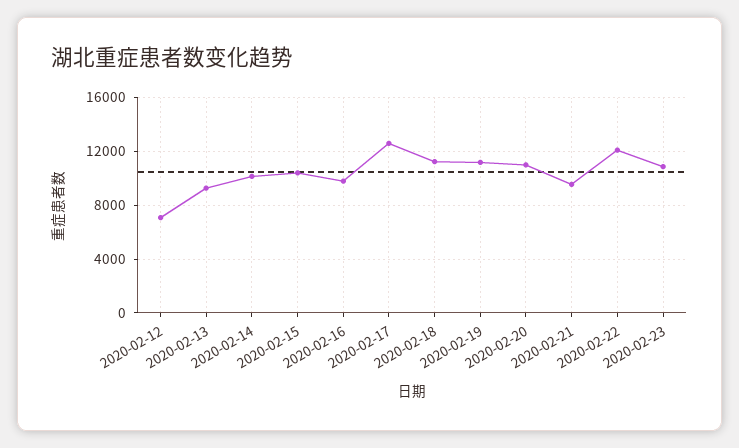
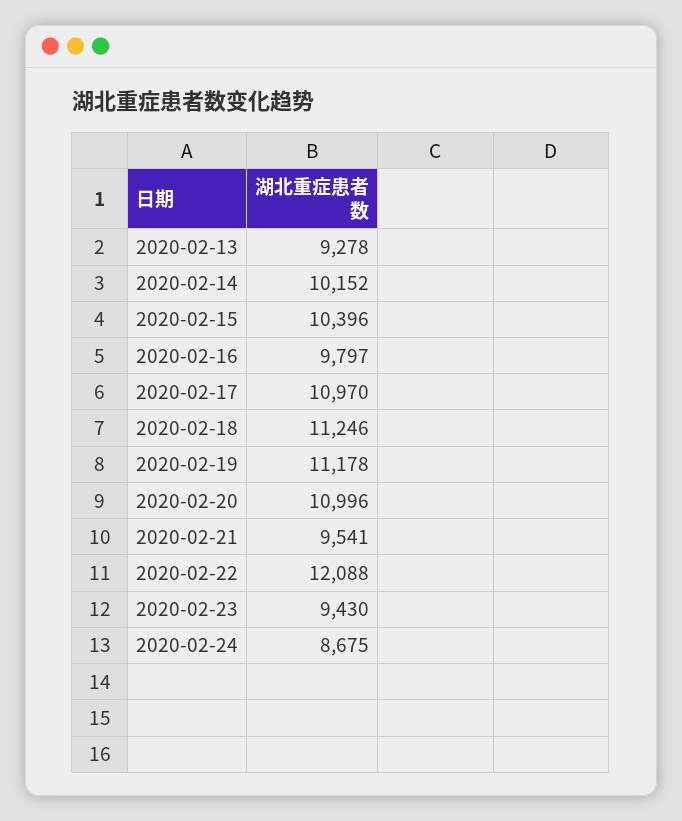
2020-02-12: 7000 -> none
2020-02-17: 12500 -> 10970
2020-02-23: 11000 -> 9430
2020-02-24: none -> 8675

